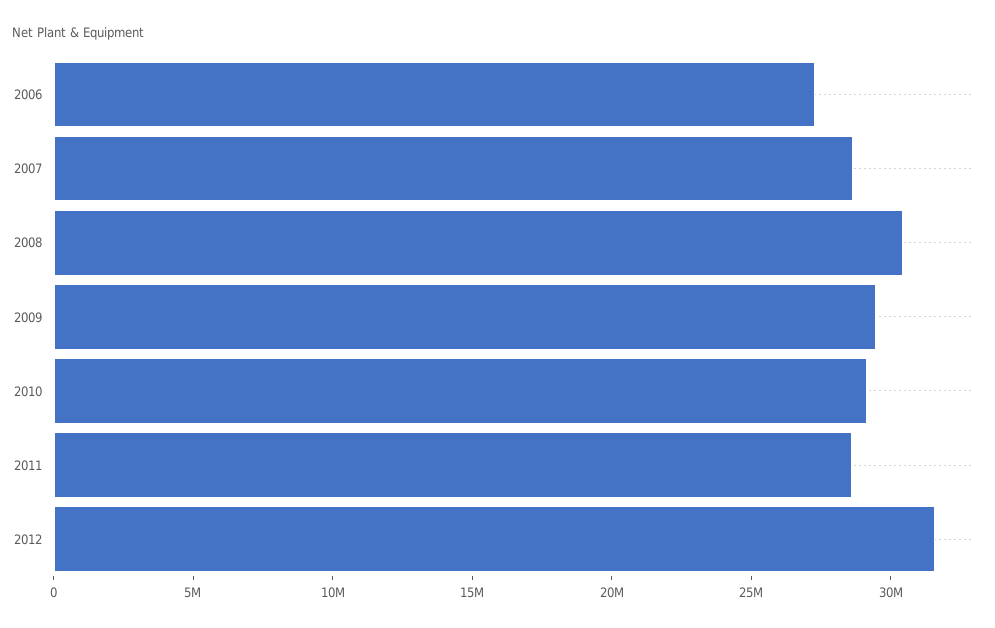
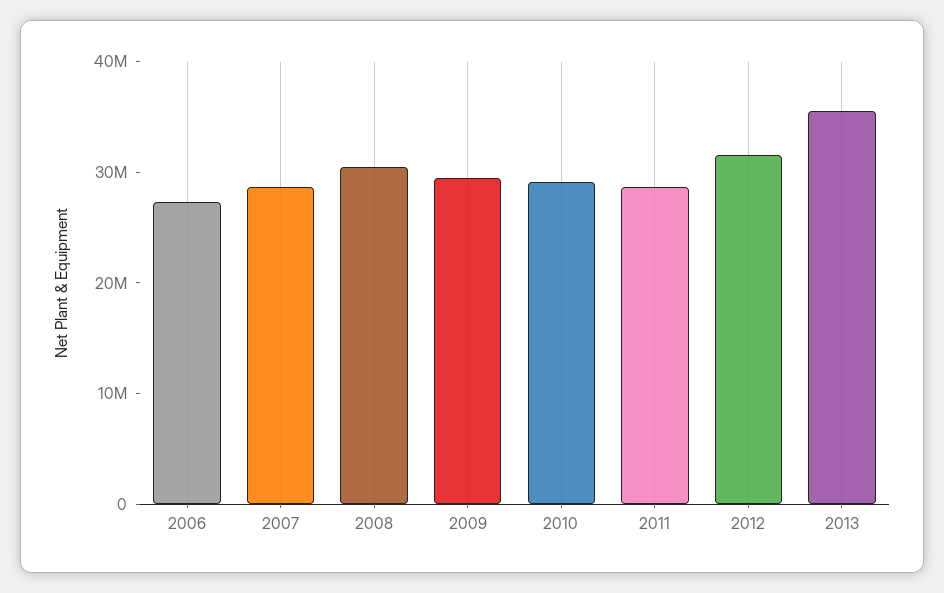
2013: none -> 36000000

